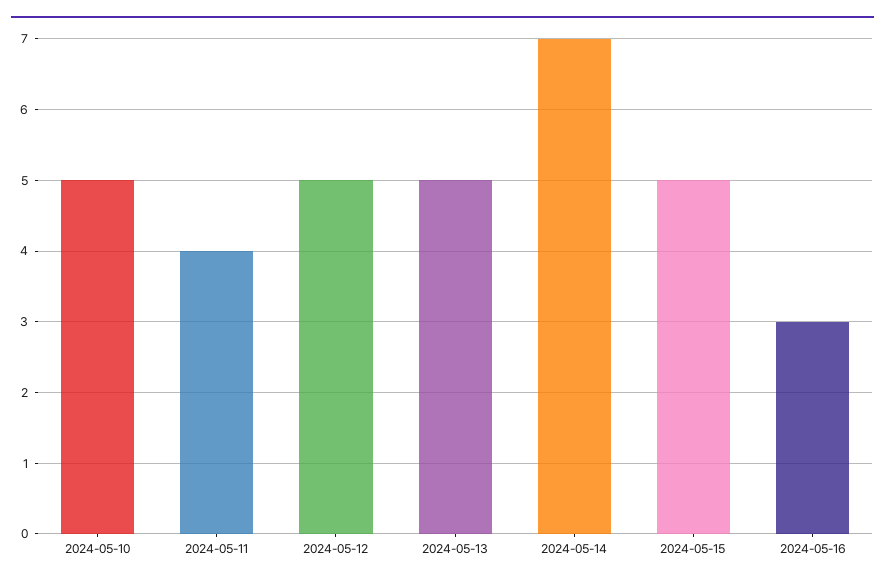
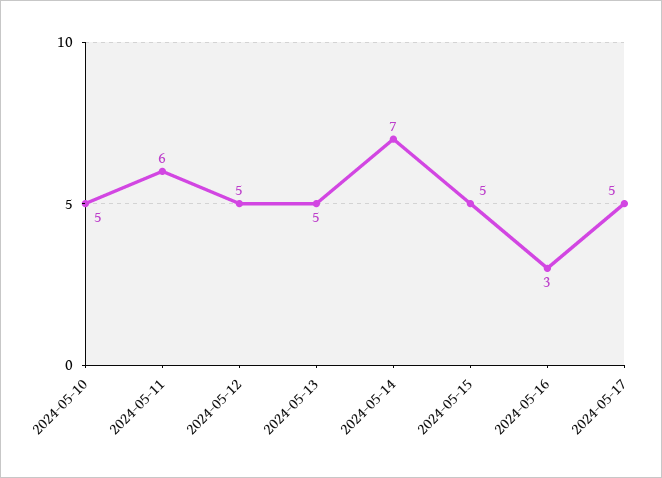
2024-05-11: 4 -> 6
2024-05-17: none -> 5

